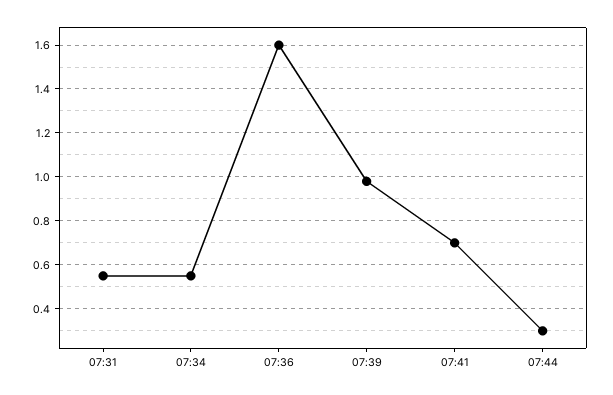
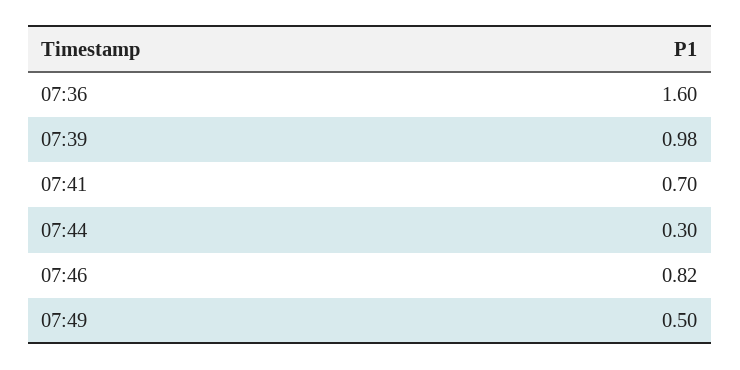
07:31: 0.55 -> none
07:34: 0.55 -> none
07:46: none -> 0.82
07:49: none -> 0.5

